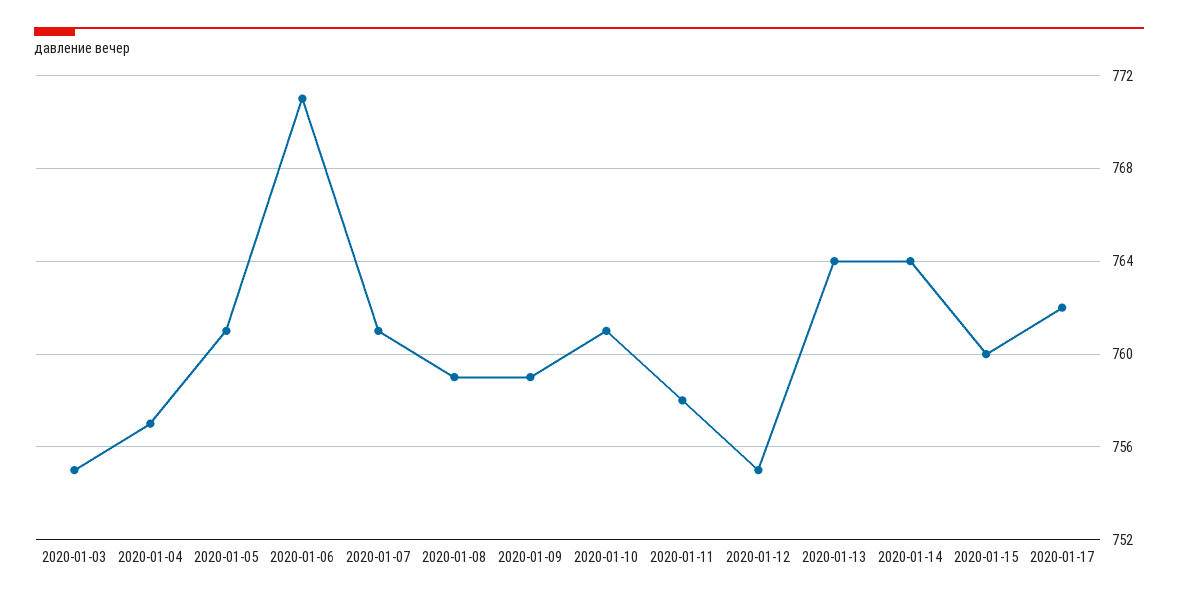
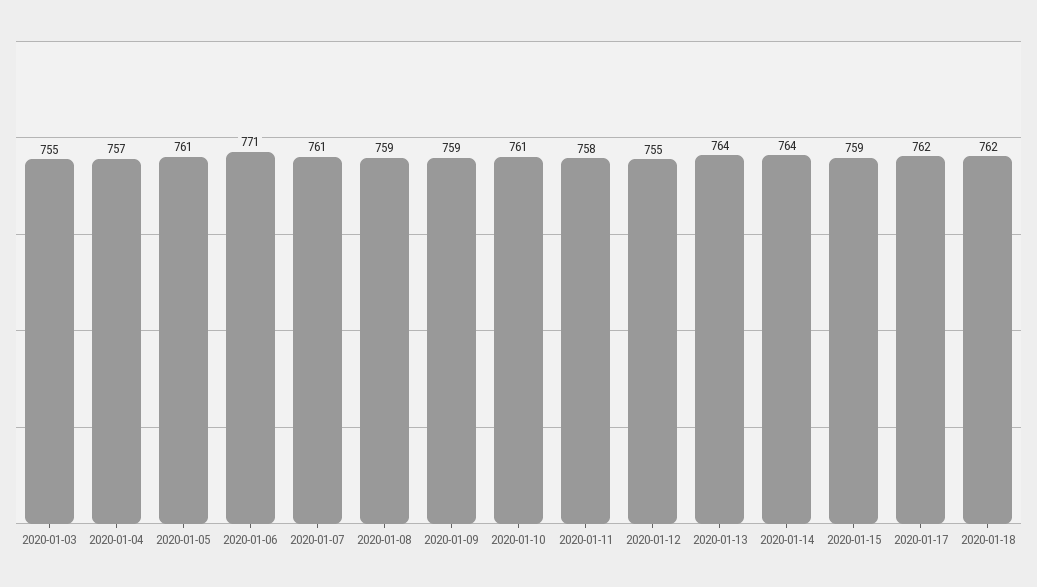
2020-01-15: 760 -> 759
2020-01-18: none -> 762

